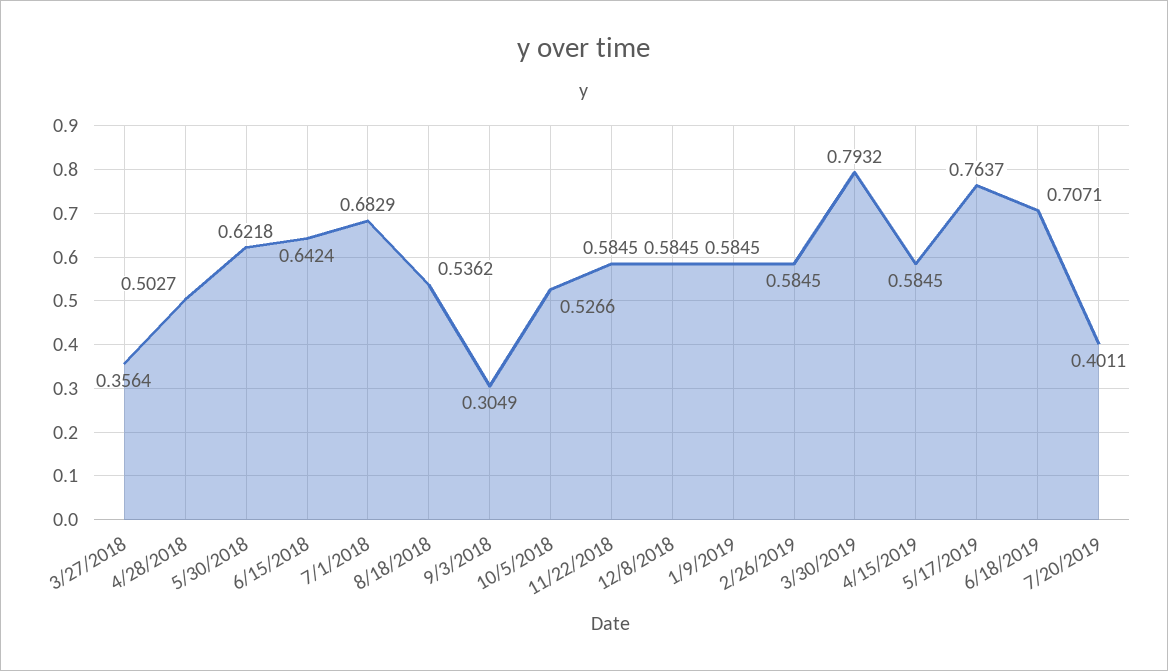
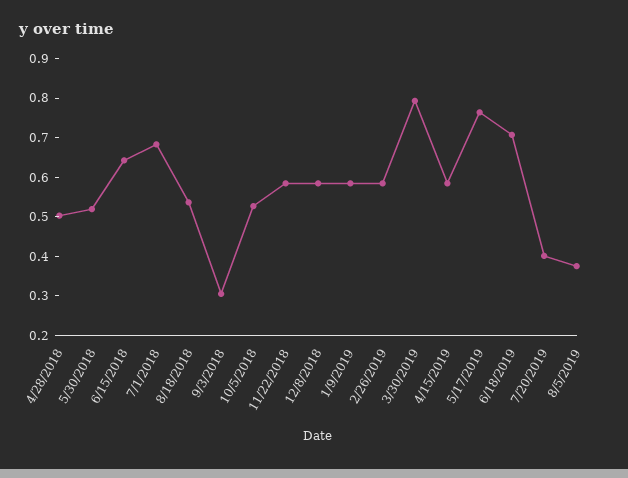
3/27/2018: 0.3564 -> none
5/30/2018: 0.6218 -> 0.525
8/5/2019: none -> 0.375

